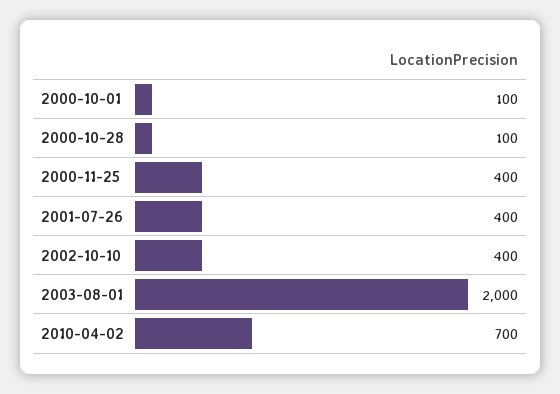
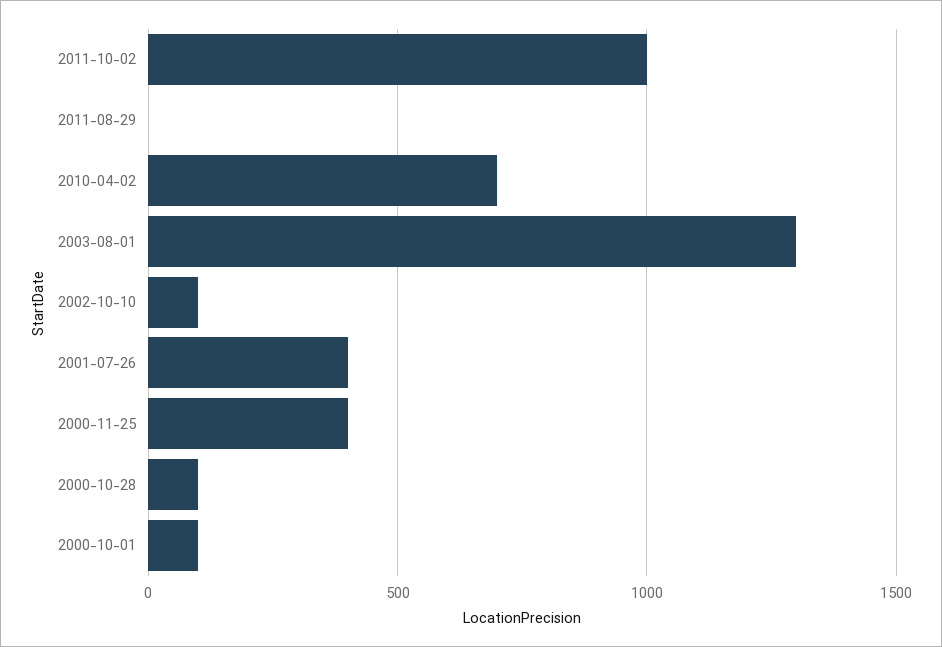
2002-10-10: 400 -> 100
2003-08-01: 2000 -> 1300
2011-10-02: none -> 1000
2011-08-29: none -> 0

